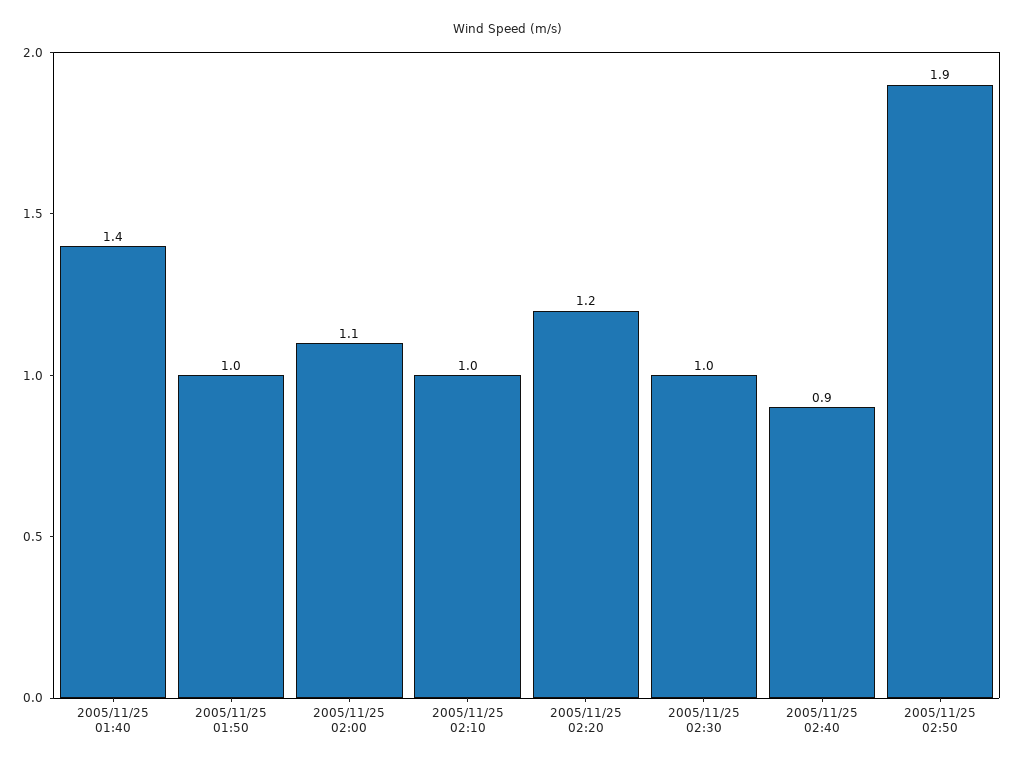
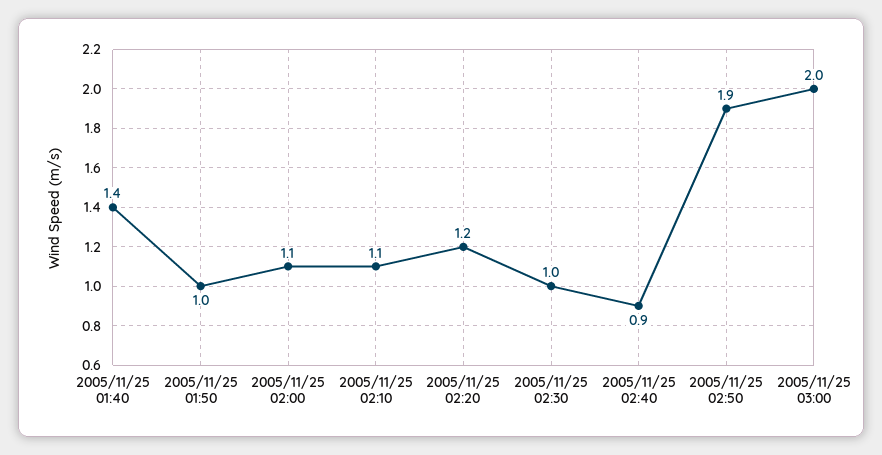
2005/11/25 02:10: 1 -> 1.1
2005/11/25 03:00: none -> 2

